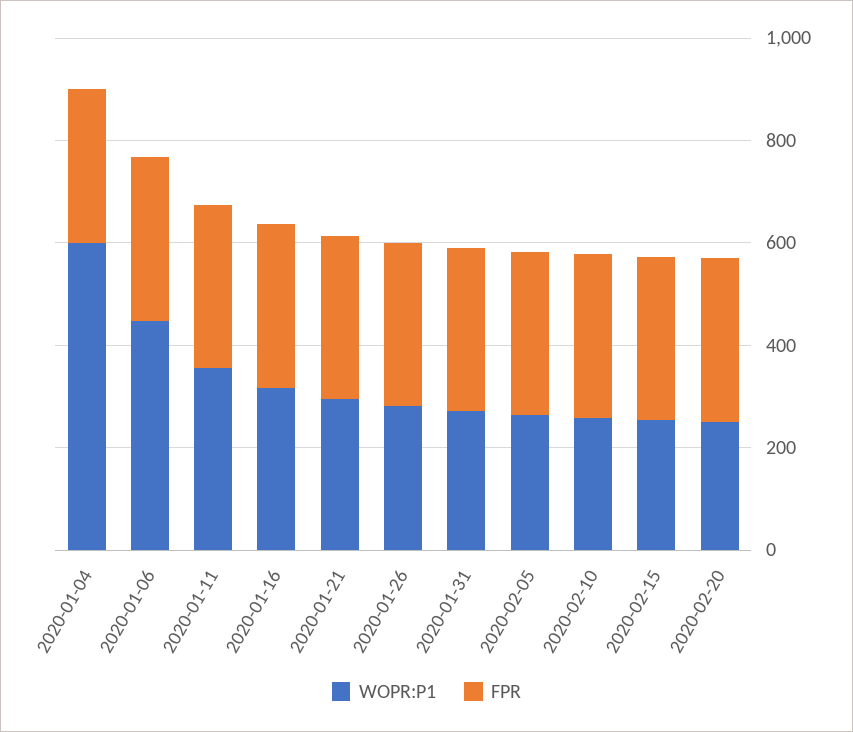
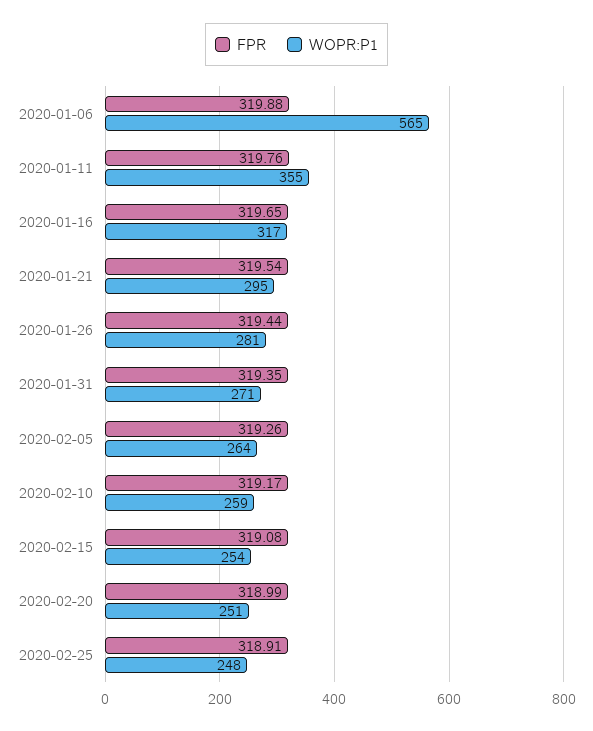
WOPR:P1, 2020-01-04: 600 -> none
FPR, 2020-01-04: 300 -> none
WOPR:P1, 2020-01-06: 450 -> 565
FPR, 2020-02-25: none -> 318.91
WOPR:P1, 2020-02-25: none -> 248

